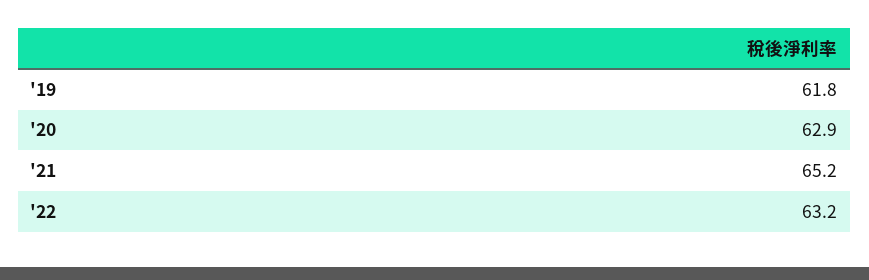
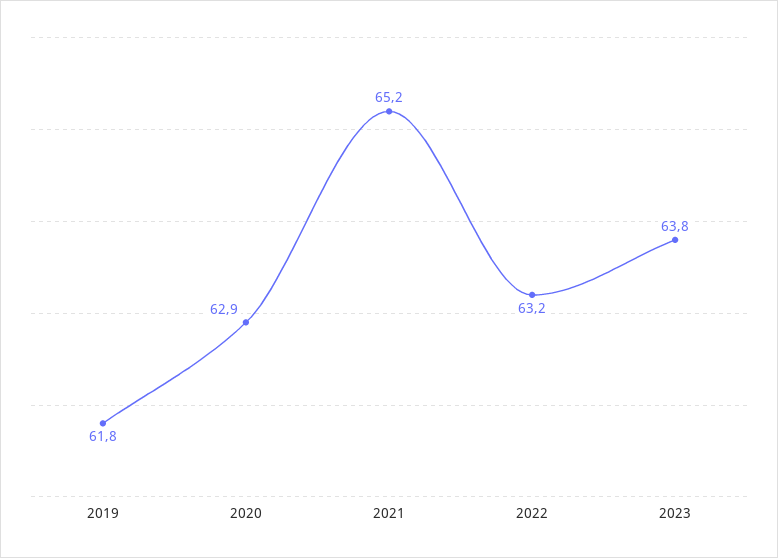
2023: none -> 63.8

